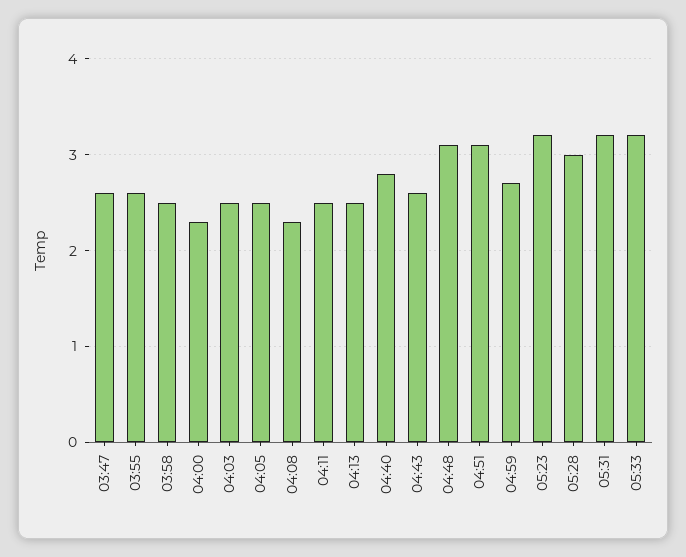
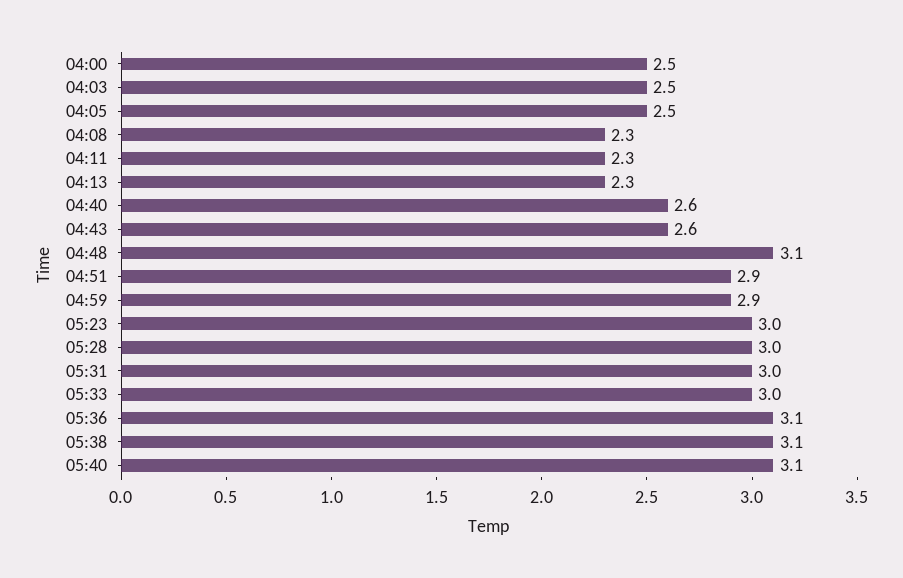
03:47: 2.6 -> none
03:55: 2.6 -> none
03:58: 2.5 -> none
04:00: 2.3 -> 2.5
04:11: 2.5 -> 2.3
04:13: 2.5 -> 2.3
04:40: 2.8 -> 2.6
04:51: 3.1 -> 2.9
04:59: 2.7 -> 2.9
05:23: 3.2 -> 3
05:31: 3.2 -> 3
05:33: 3.2 -> 3
05:36: none -> 3.1
05:38: none -> 3.1
05:40: none -> 3.1

